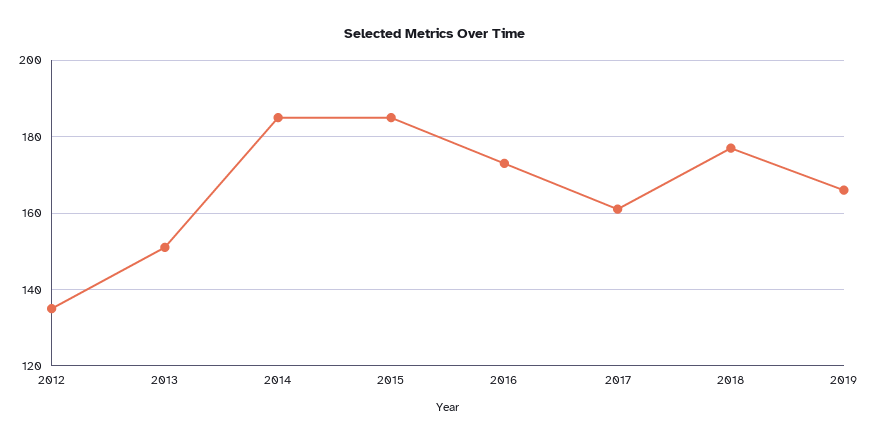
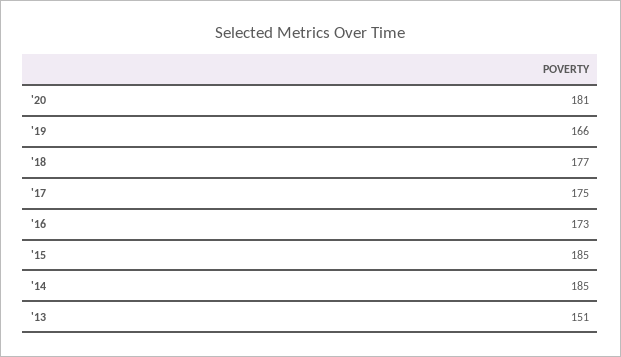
2012: 135 -> none
2017: 160 -> 175
'20: none -> 181

